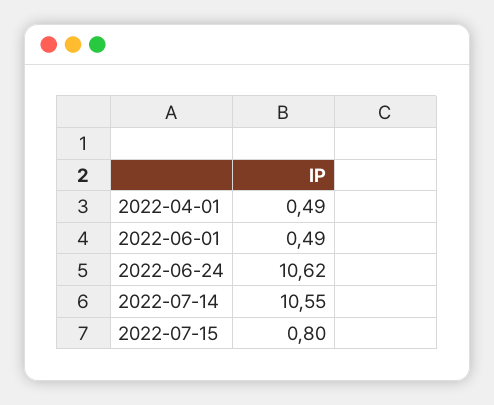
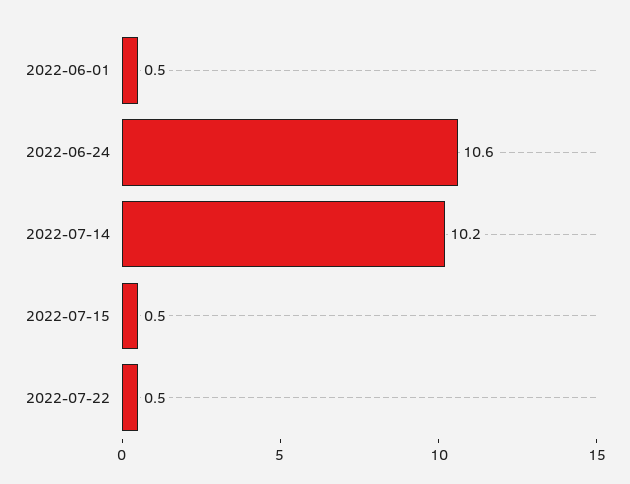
2022-04-01: 0.49 -> none
2022-07-14: 10.55 -> 10.2
2022-07-15: 0.8 -> 0.5
2022-07-22: none -> 0.5

